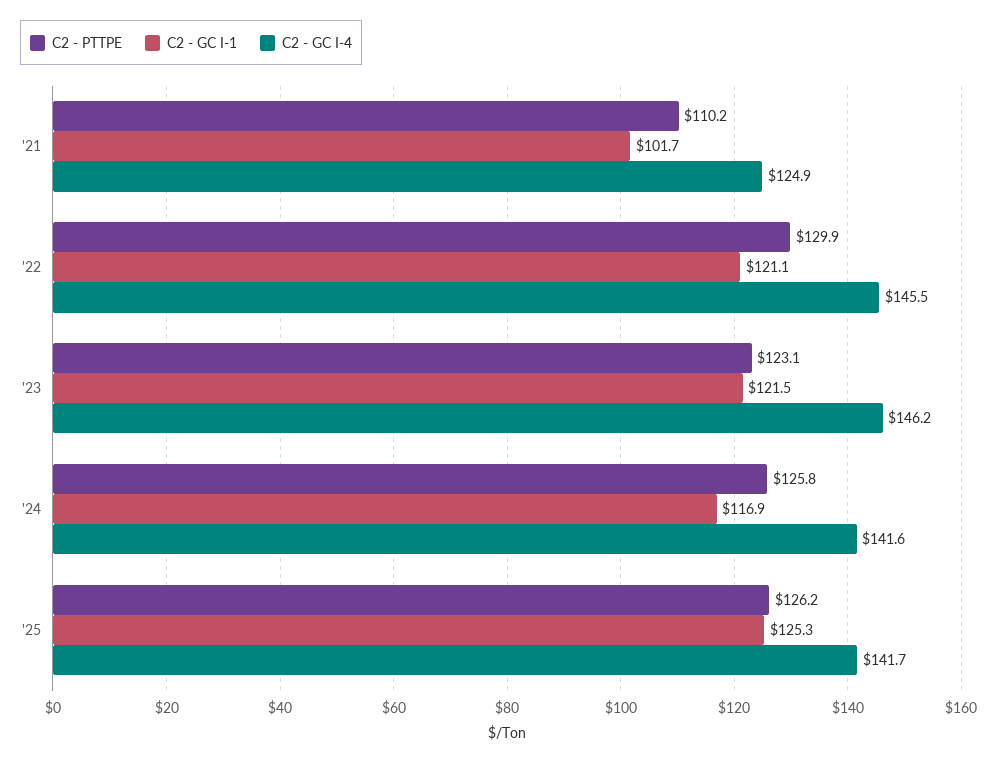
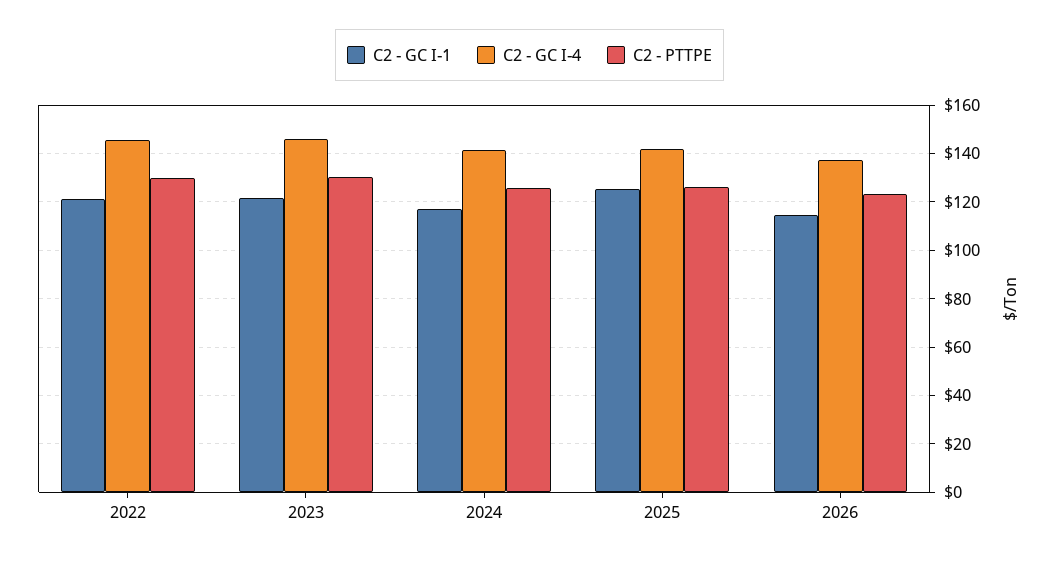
C2 - PTTPE, '21: 110.2 -> none
C2 - GC I-1, '21: 101.7 -> none
C2 - GC I-4, '21: 124.9 -> none
C2 - PTTPE, '23: 123.1 -> 130
C2 - GC I-1, 2026: none -> 115
C2 - GC I-4, 2026: none -> 137.5
C2 - PTTPE, 2026: none -> 122.5

